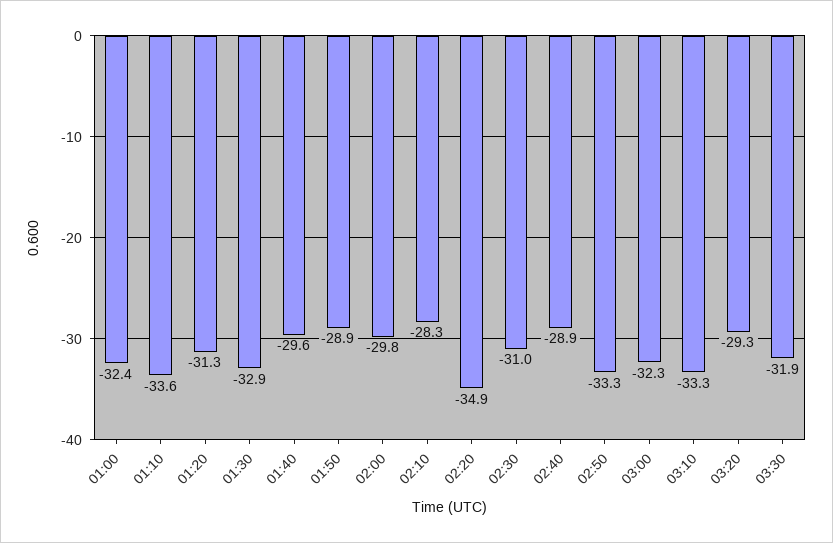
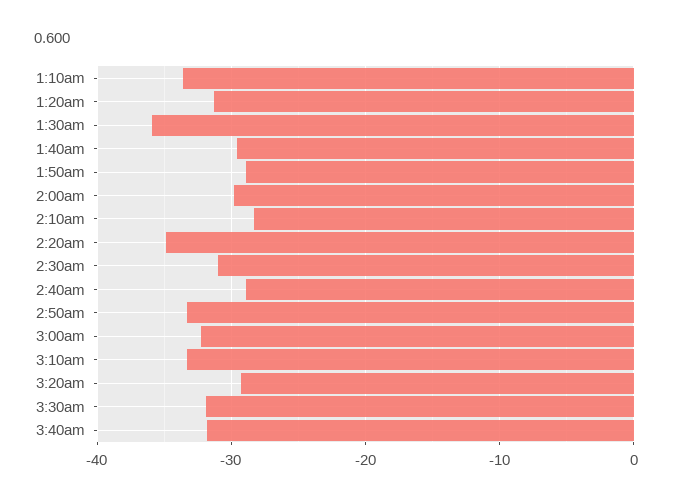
01:00: -32.4 -> none
01:30: -32.9 -> -36
3:40am: none -> -32

